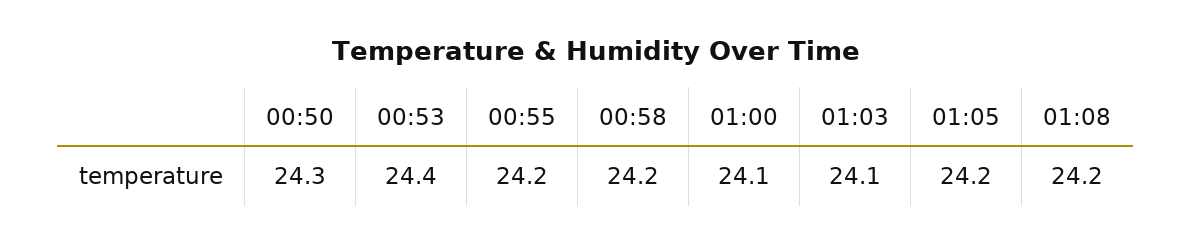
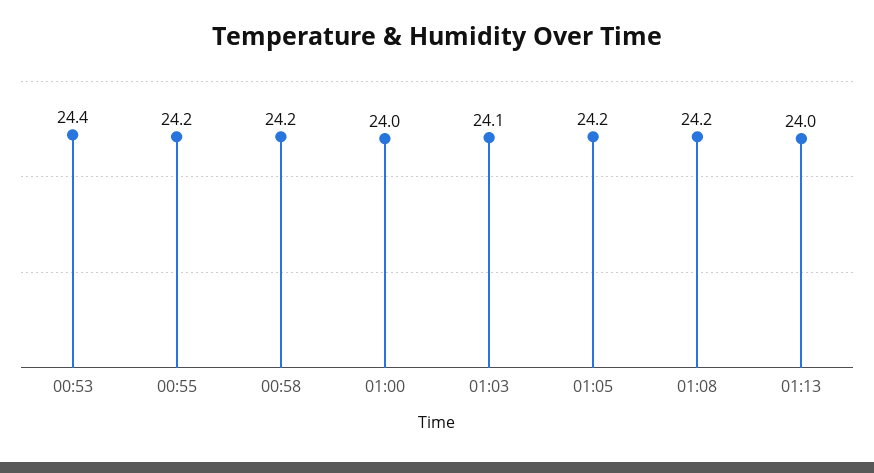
00:50: 24.3 -> none
01:00: 24.1 -> 24
01:13: none -> 24

